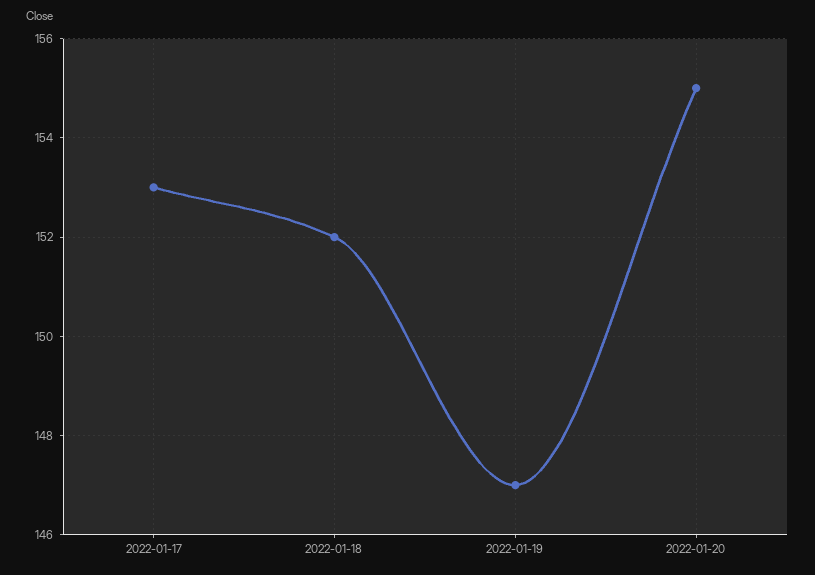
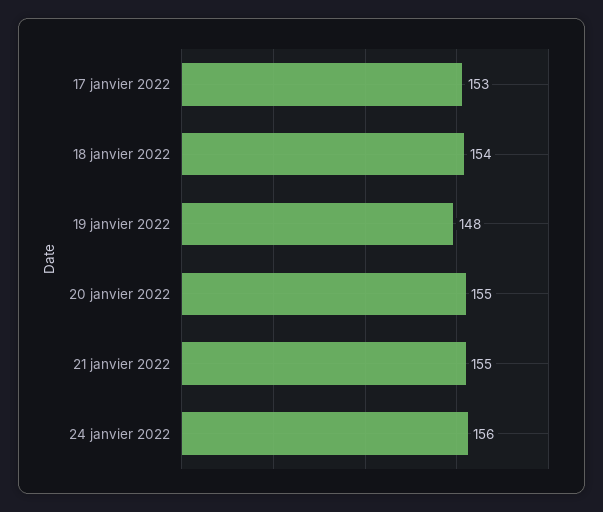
2022-01-18: 152 -> 154
2022-01-19: 147 -> 148
21 janvier 2022: none -> 155
24 janvier 2022: none -> 156

